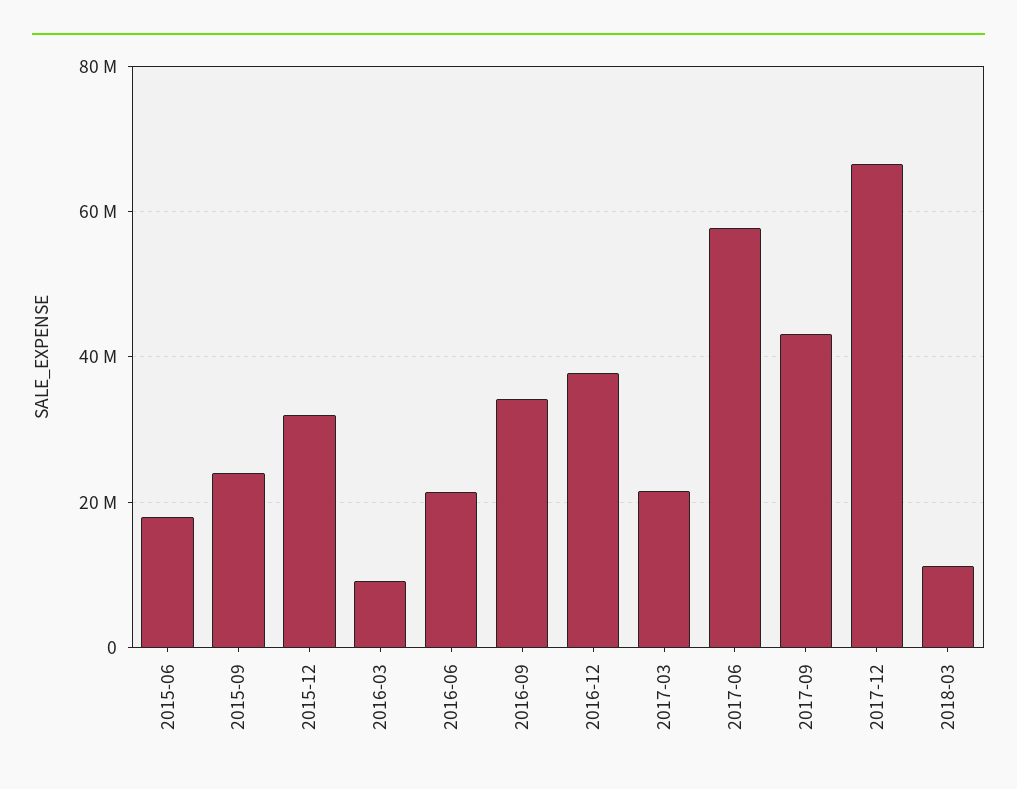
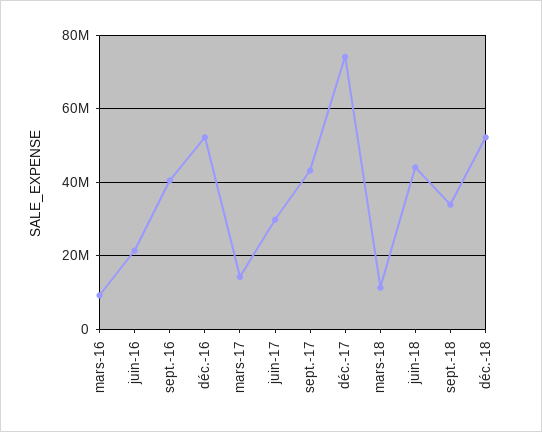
2015-06: 18000000 -> none
2015-09: 24000000 -> none
2015-12: 32000000 -> none
2016-09: 34000000 -> 40000000
2016-12: 38000000 -> 52000000
2017-03: 22000000 -> 14000000
2017-06: 58000000 -> 30000000
2017-12: 66000000 -> 74000000
juin-18: none -> 44000000
sept.-18: none -> 34000000
déc.-18: none -> 52000000

